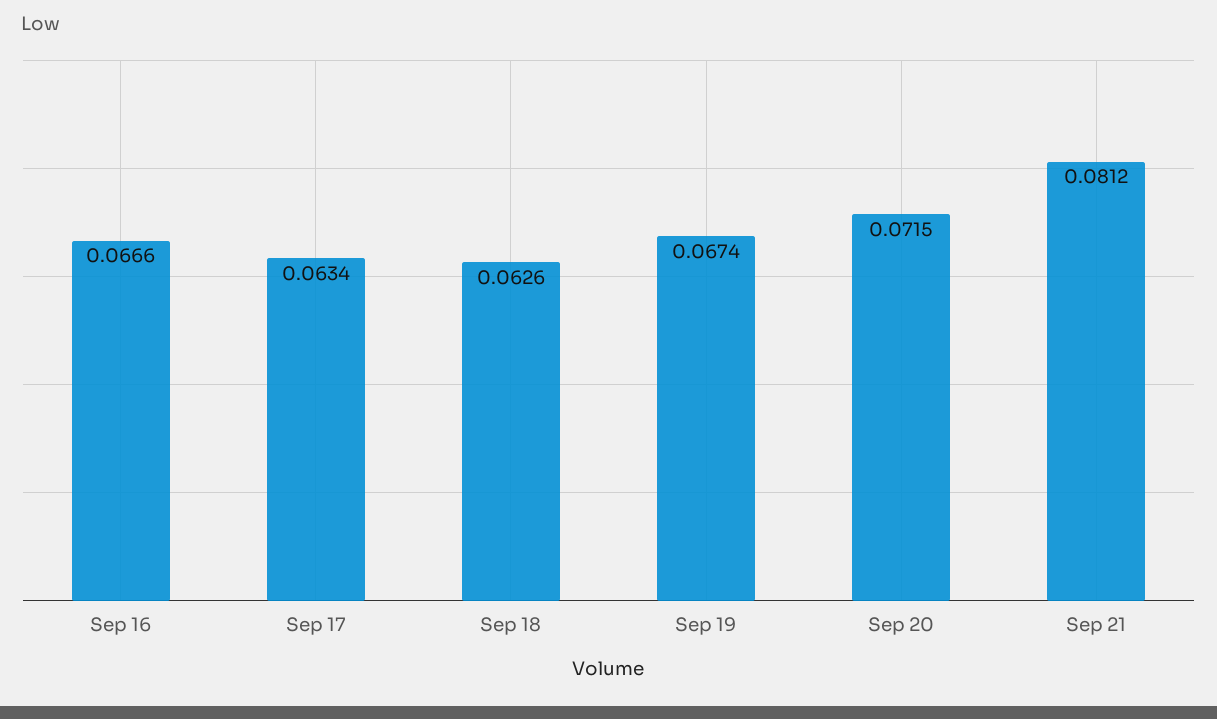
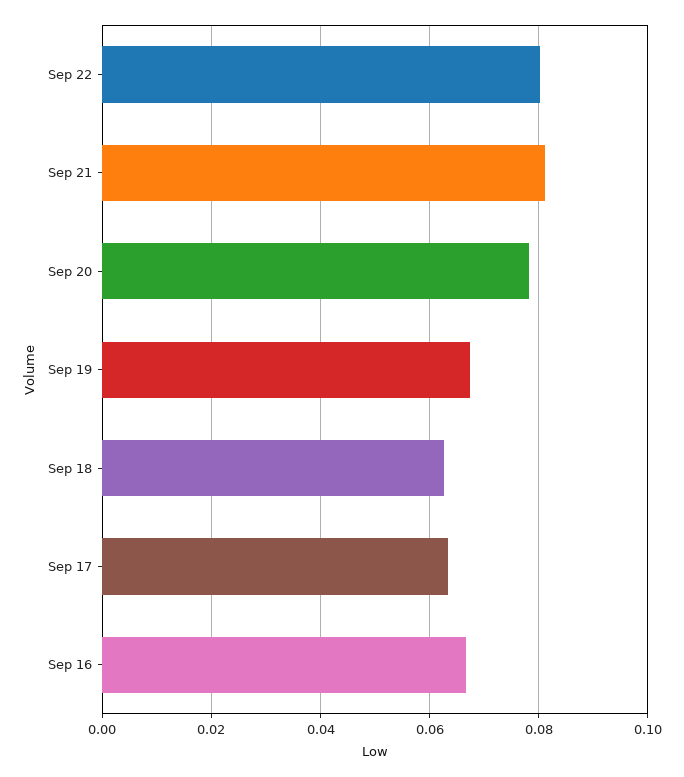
Sep 20: 0.0715 -> 0.078
Sep 22: none -> 0.08

